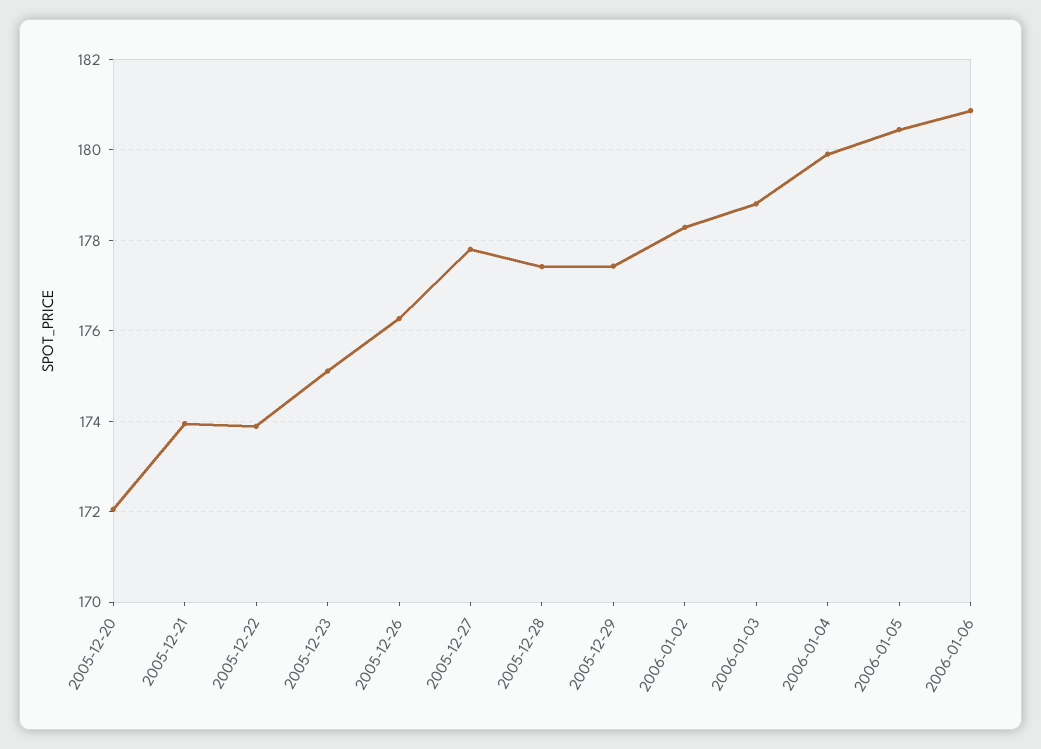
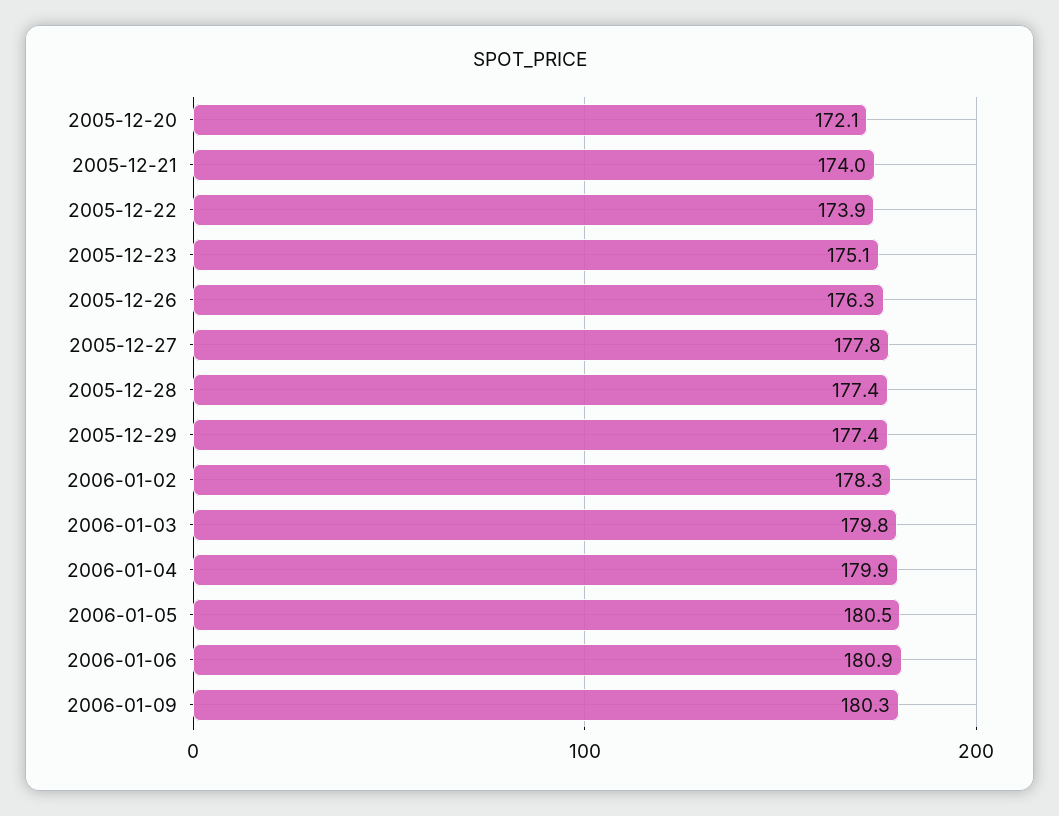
2006-01-03: 178.8 -> 179.8
2006-01-09: none -> 180.3

